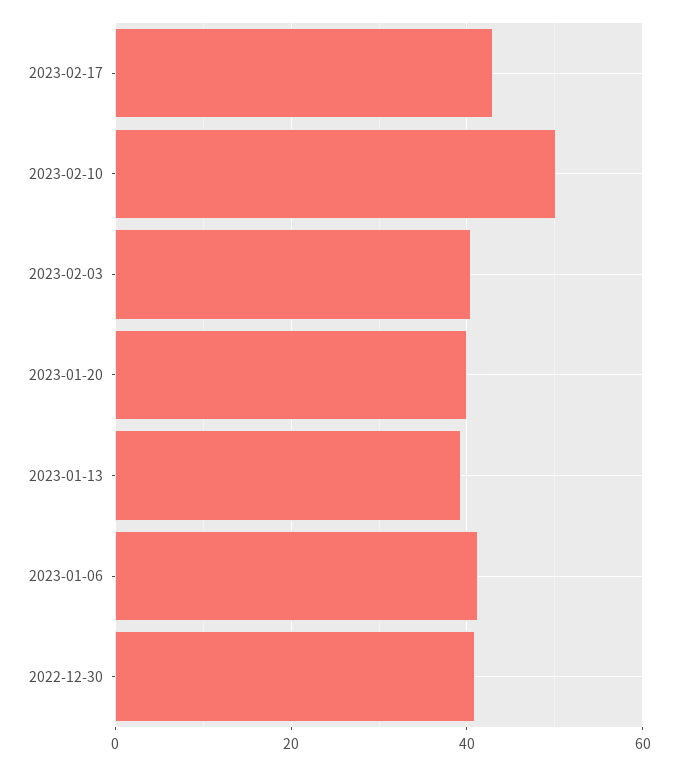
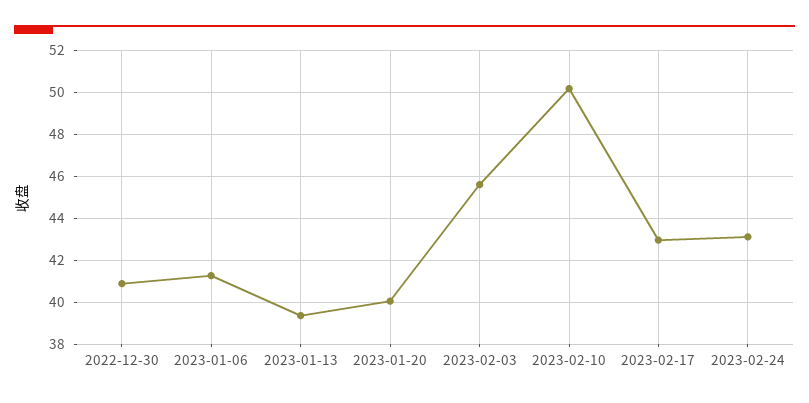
2023-02-03: 40 -> 45.5
2023-02-24: none -> 43

